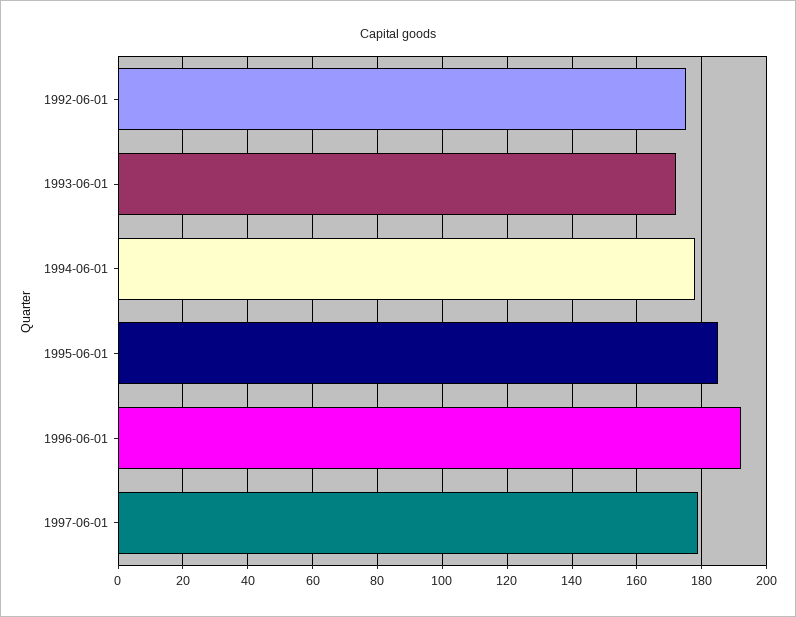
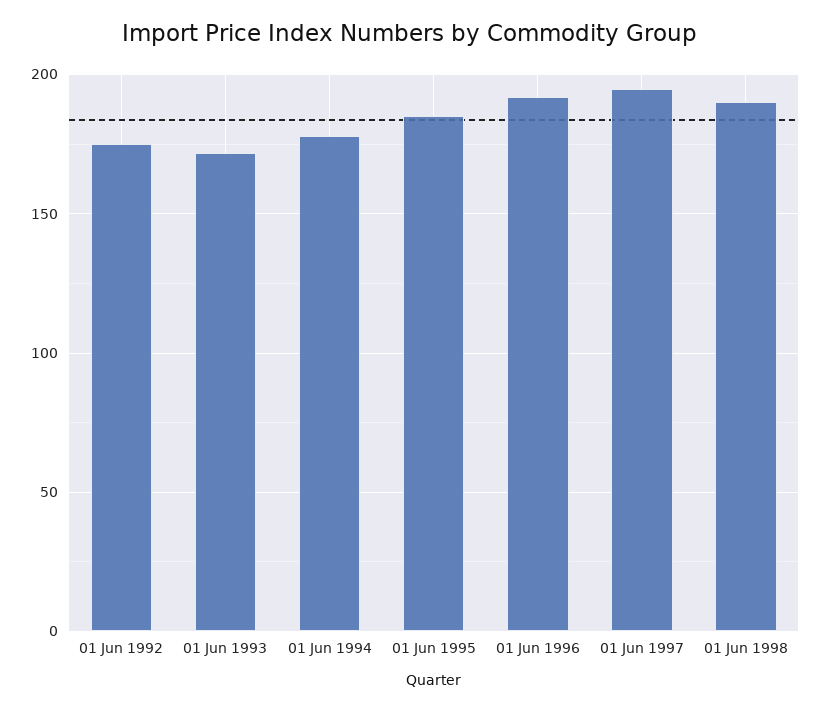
1997-06-01: 180 -> 195
01 Jun 1998: none -> 190

